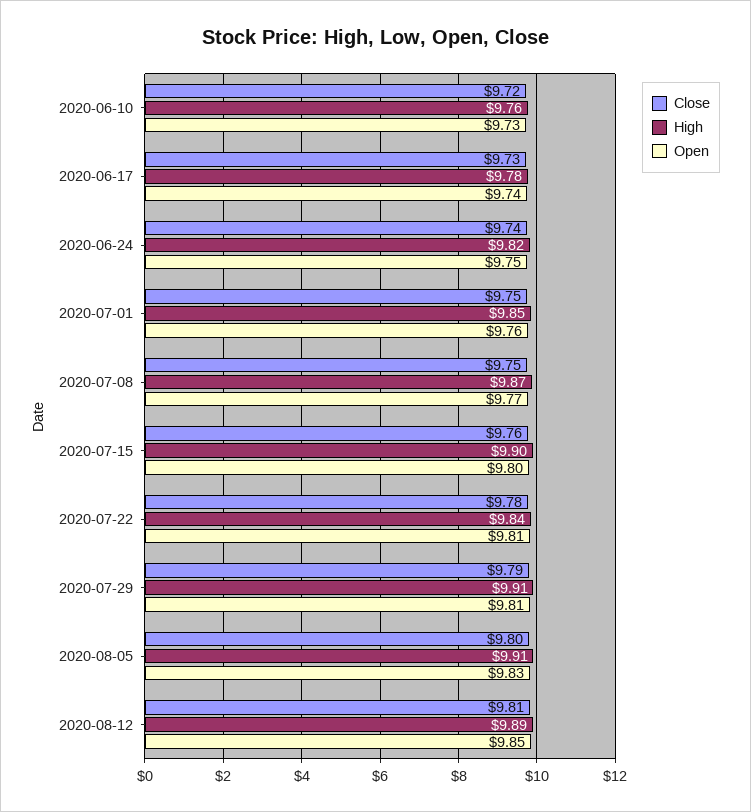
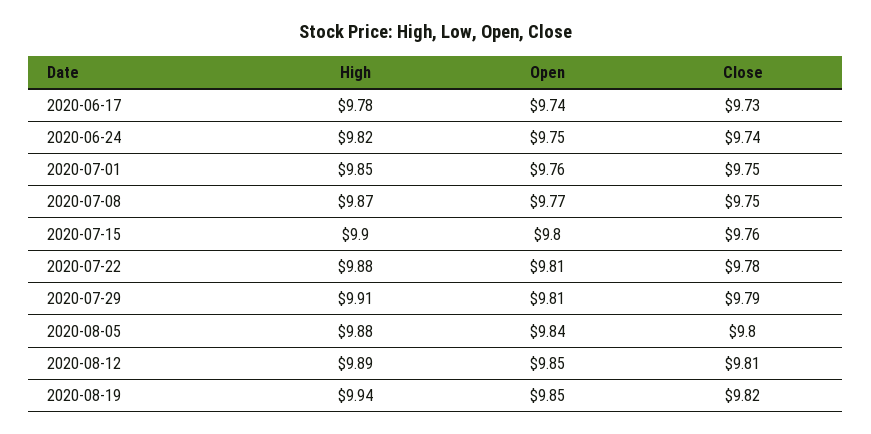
Close, 2020-06-10: 9.72 -> none
High, 2020-06-10: 9.76 -> none
Open, 2020-06-10: 9.73 -> none
High, 2020-07-22: 9.84 -> 9.88
High, 2020-08-05: 9.91 -> 9.88
Open, 2020-08-05: 9.83 -> 9.84
High, 2020-08-19: none -> 9.94
Open, 2020-08-19: none -> 9.85
Close, 2020-08-19: none -> 9.82

